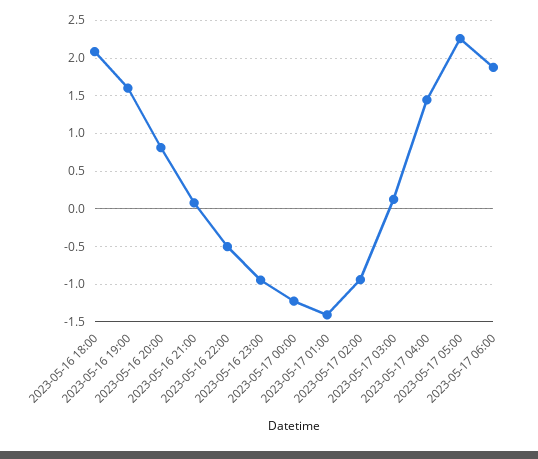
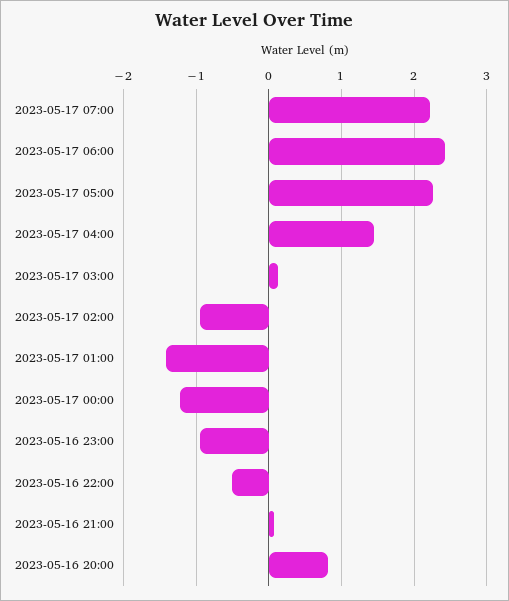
2023-05-16 18:00: 2.1 -> none
2023-05-16 19:00: 1.6 -> none
2023-05-17 06:00: 1.9 -> 2.4
2023-05-17 07:00: none -> 2.2

